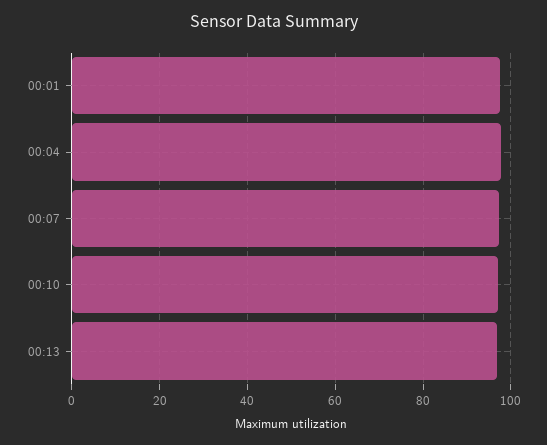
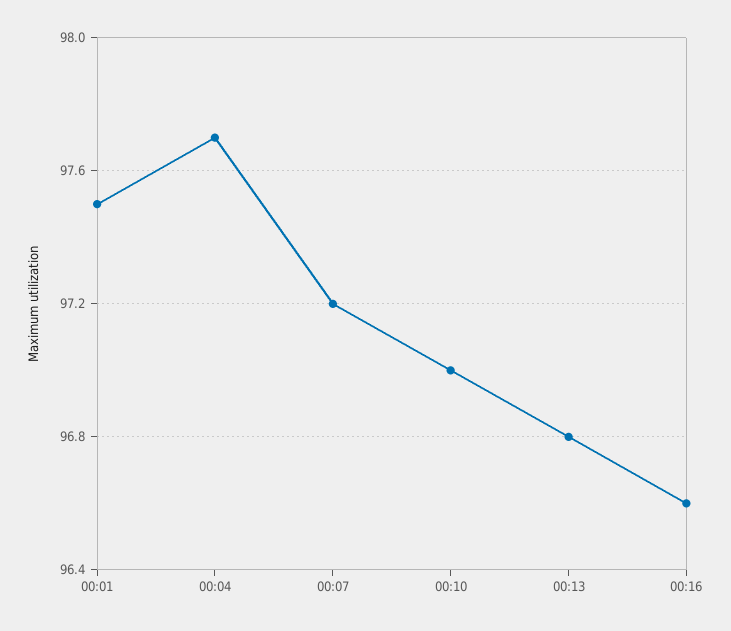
00:16: none -> 96.6

